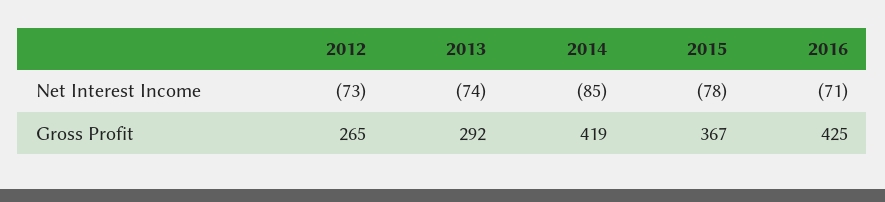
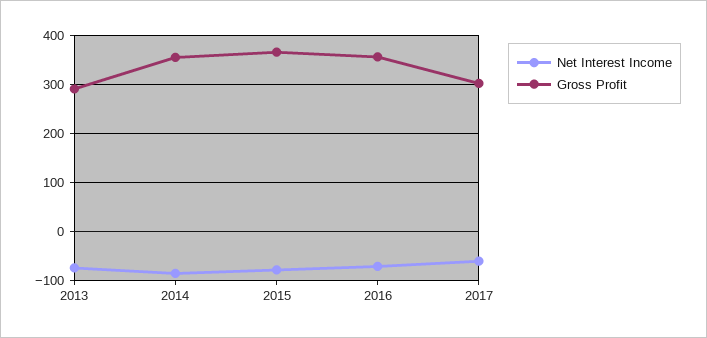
Net Interest Income, 2012: -73 -> none
Gross Profit, 2012: 265 -> none
Gross Profit, 2014: 419 -> 360
Gross Profit, 2016: 425 -> 360
Net Interest Income, 2017: none -> -60
Gross Profit, 2017: none -> 300

